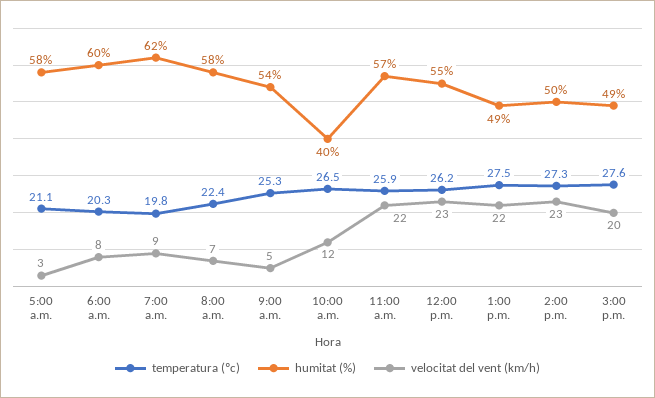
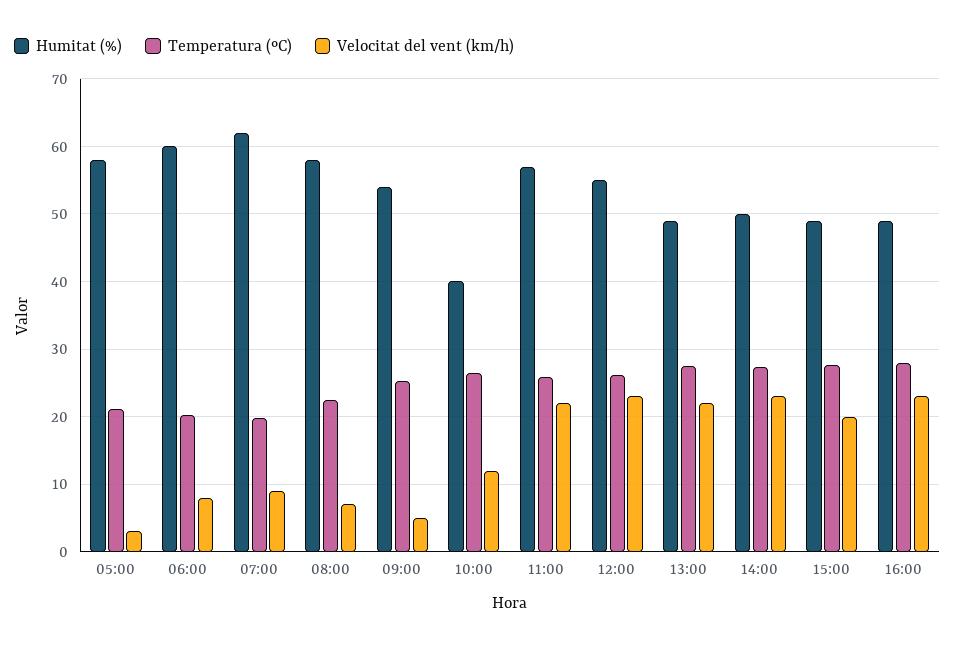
humitat (%), 16:00: none -> 49
temperatura (ºc), 16:00: none -> 28
velocitat del vent (km/h), 16:00: none -> 23

